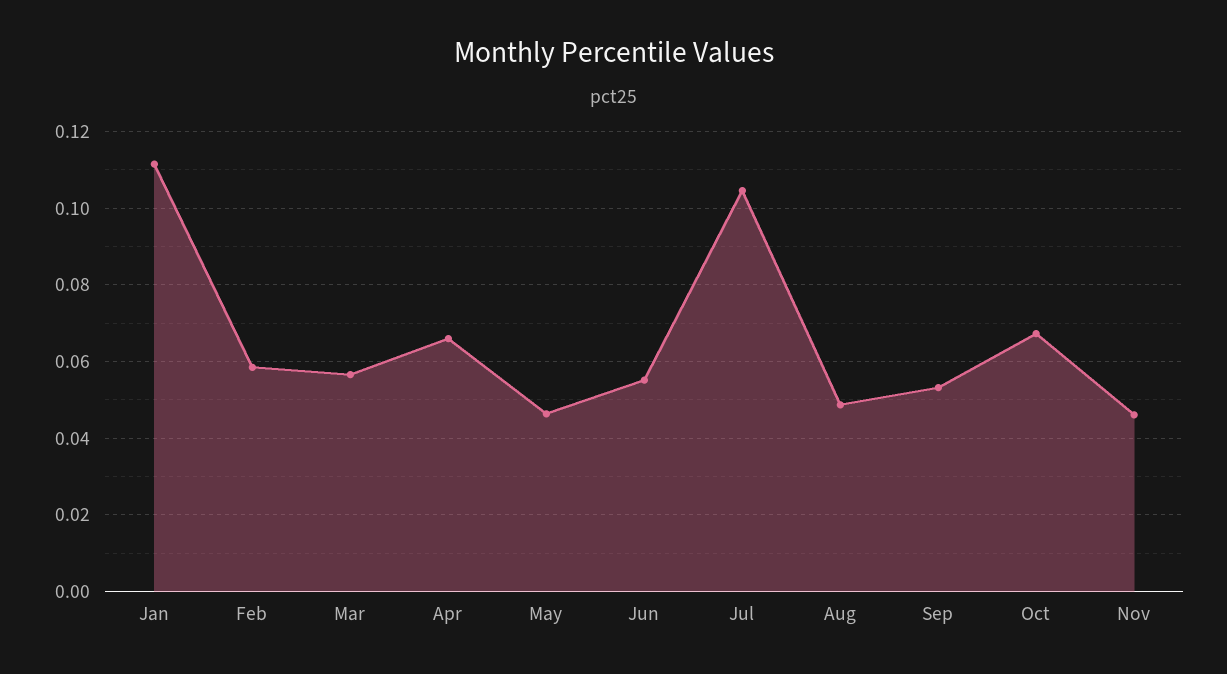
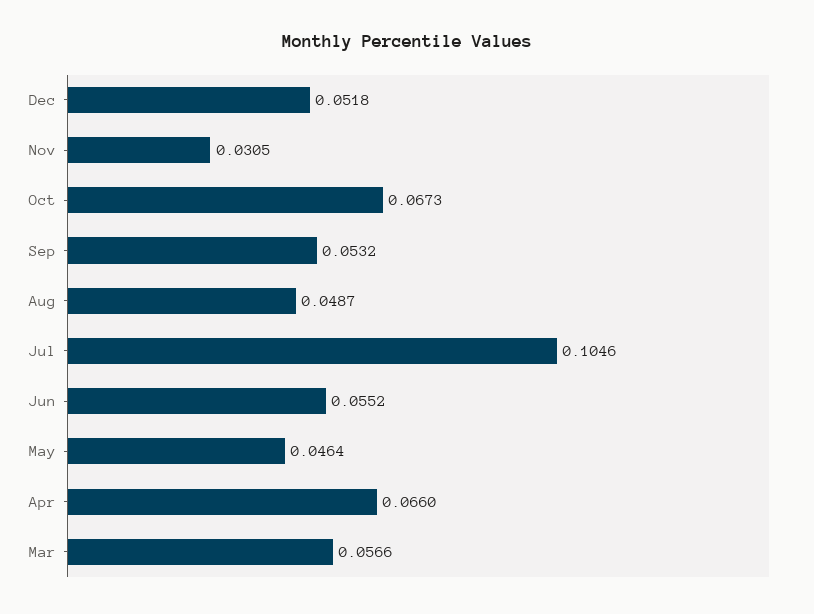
Jan: 0.112 -> none
Feb: 0.058 -> none
Nov: 0.046 -> 0.0305
Dec: none -> 0.0518

